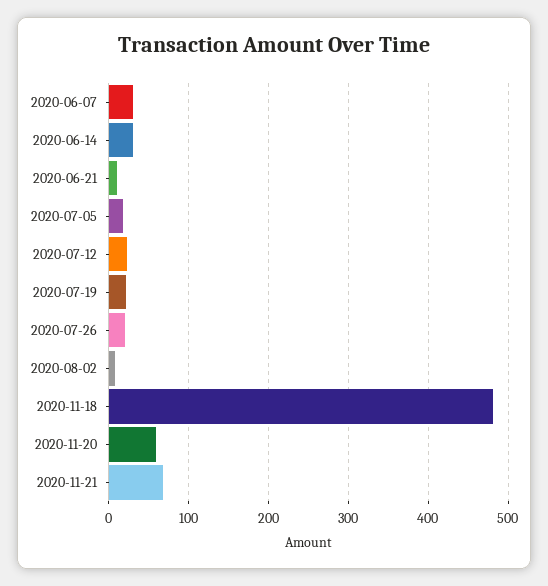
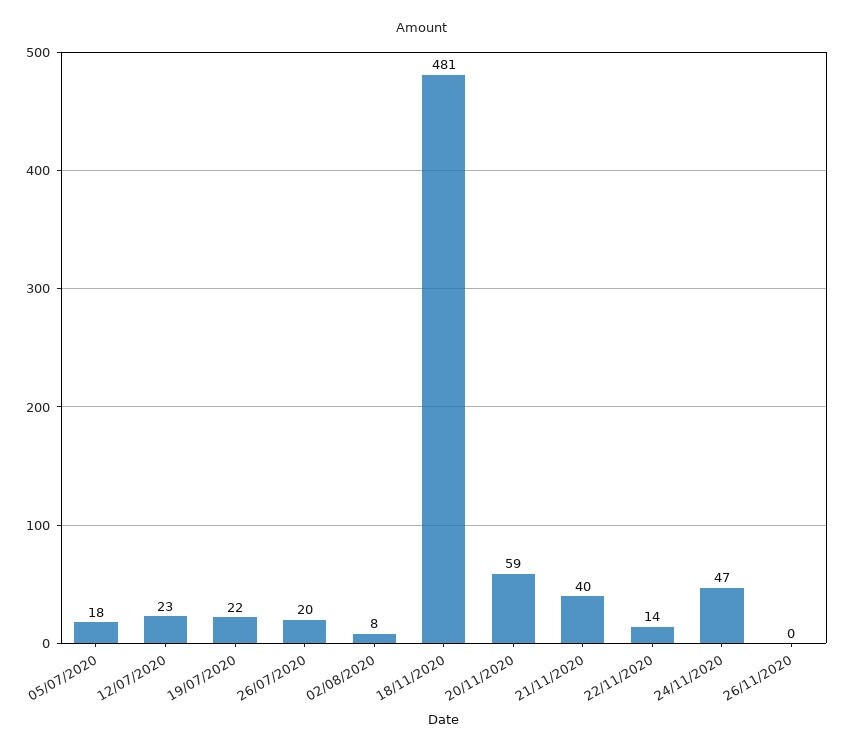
2020-06-07: 30 -> none
2020-06-14: 30 -> none
2020-06-21: 10 -> none
2020-11-21: 70 -> 40
22/11/2020: none -> 14
24/11/2020: none -> 47
26/11/2020: none -> 0

